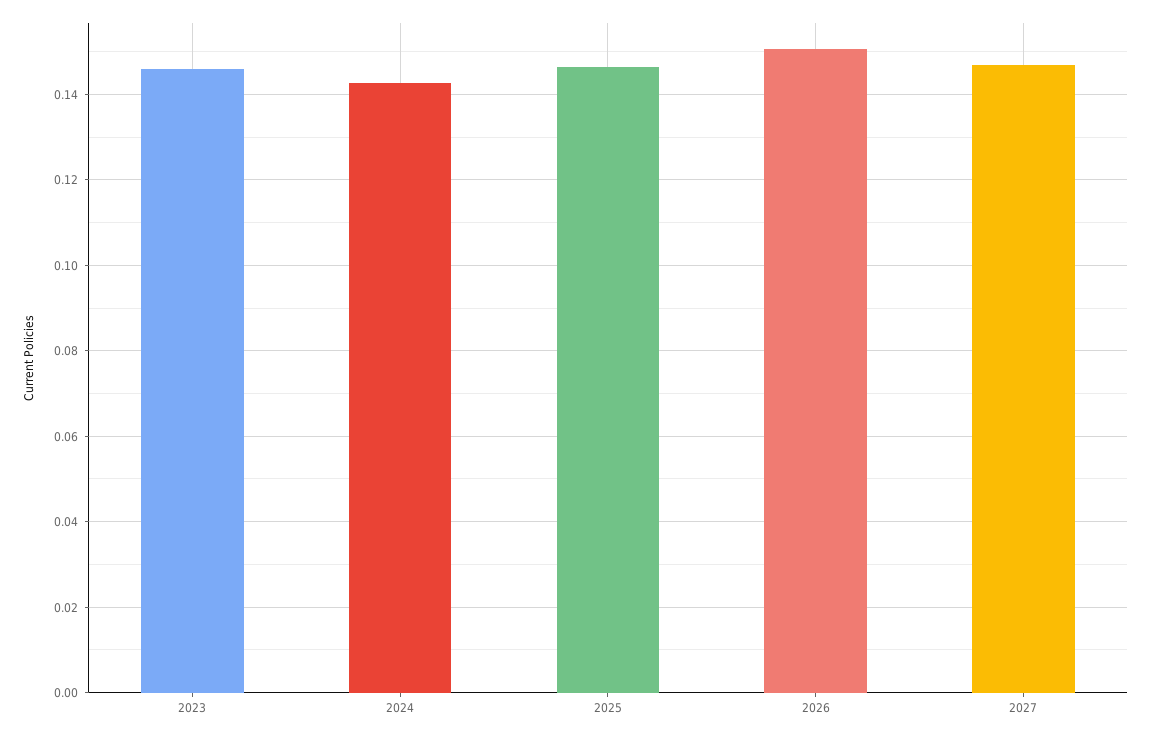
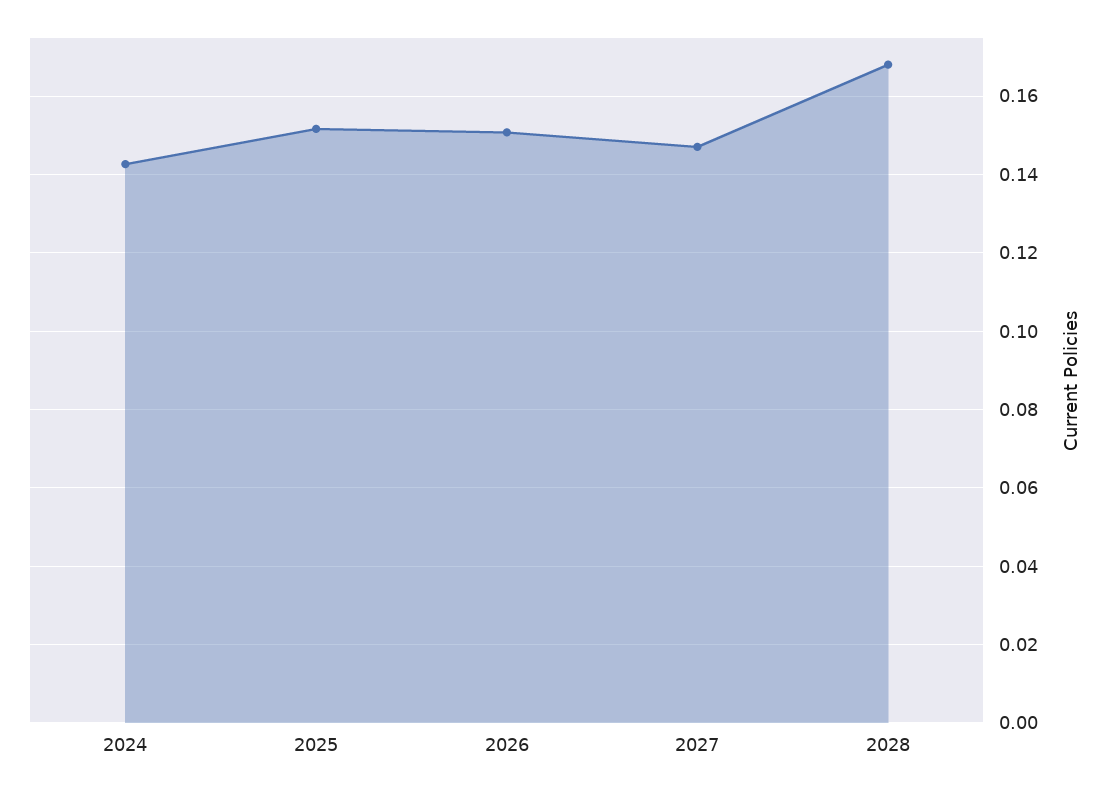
2023: 0.146 -> none
2025: 0.146 -> 0.152
2028: none -> 0.168

